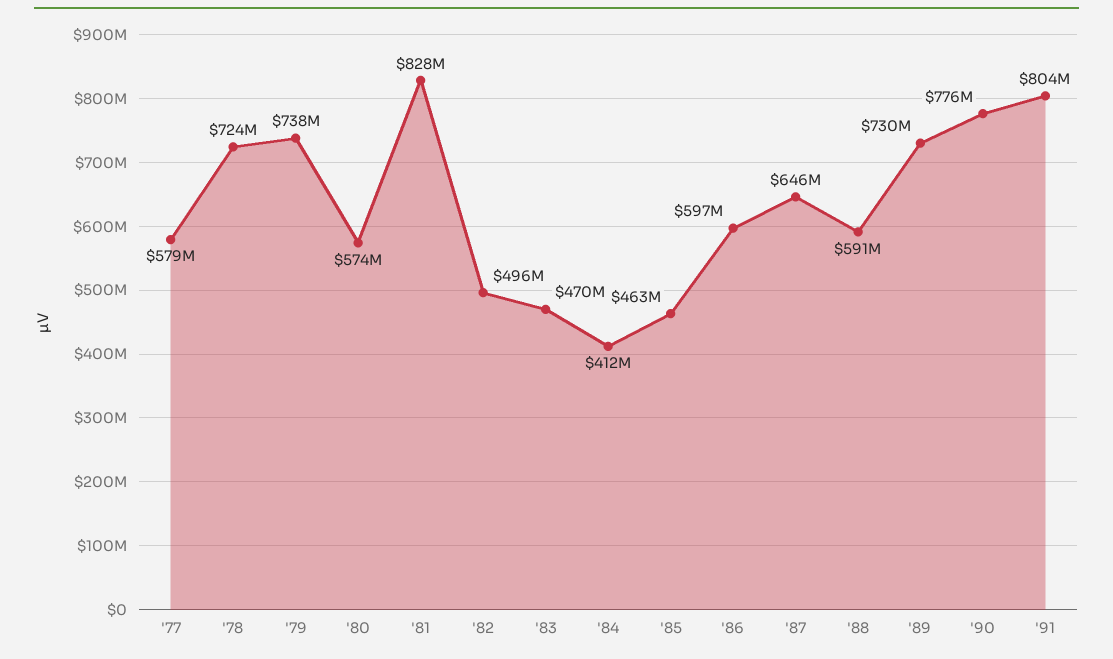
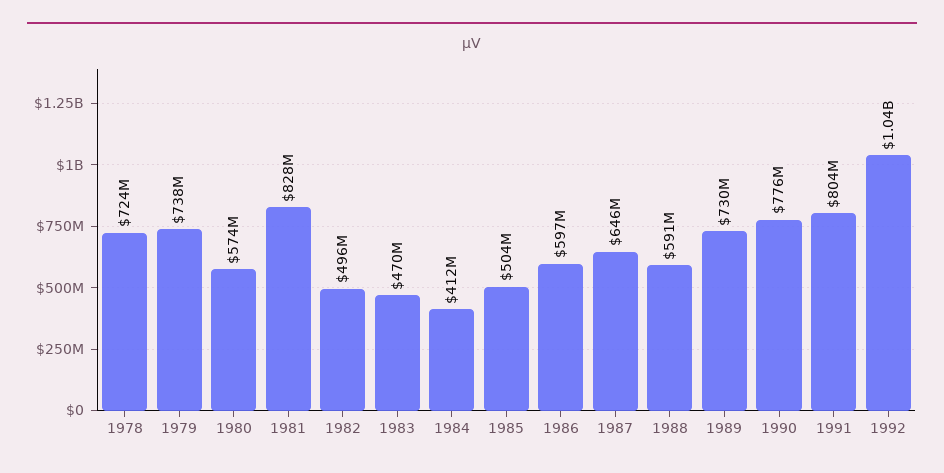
'77: 579000000 -> none
'85: 463000000 -> 504000000
1992: none -> 1040000000

